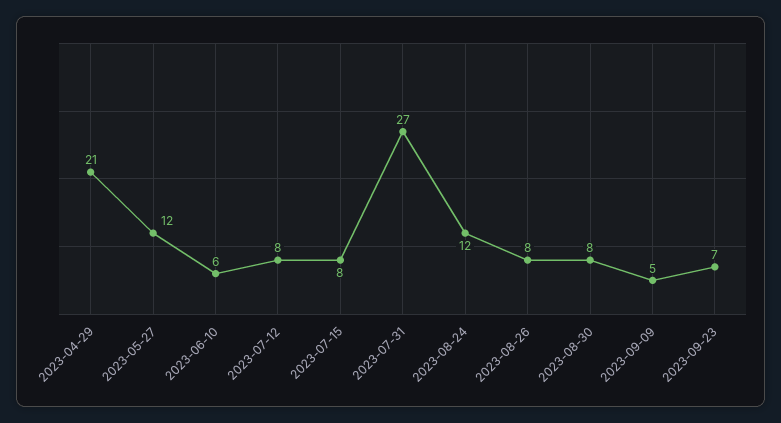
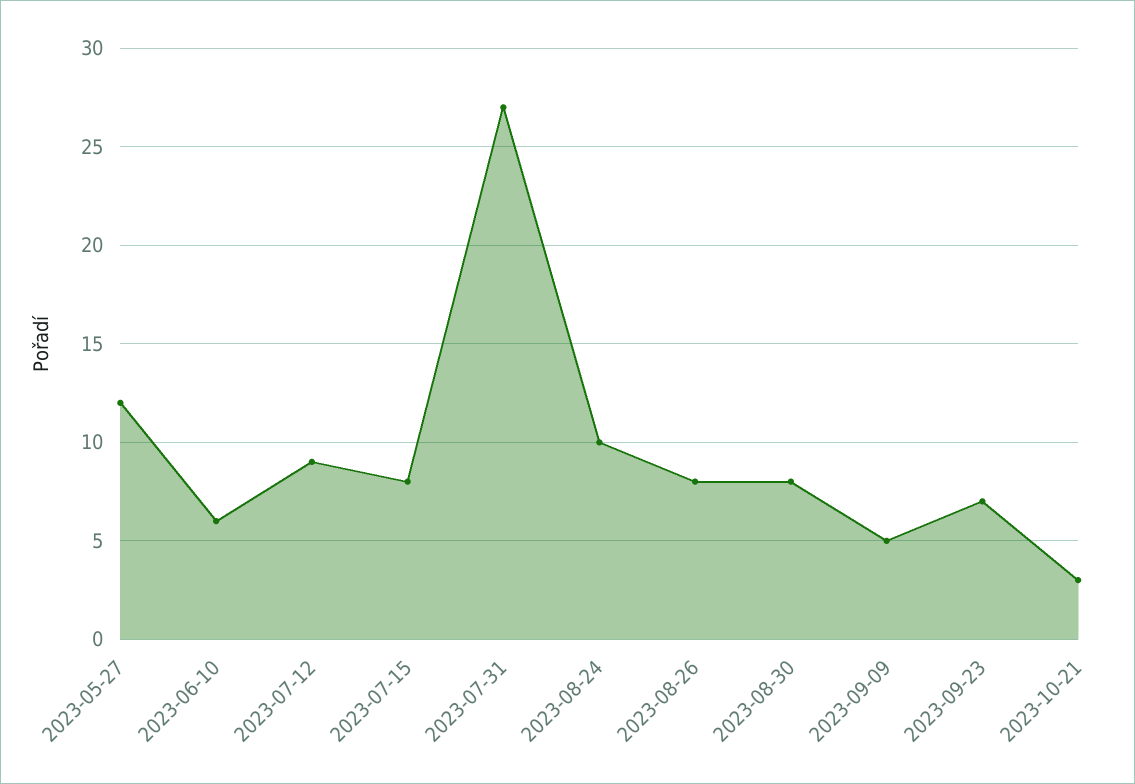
2023-04-29: 21 -> none
2023-07-12: 8 -> 9
2023-08-24: 12 -> 10
2023-10-21: none -> 3

